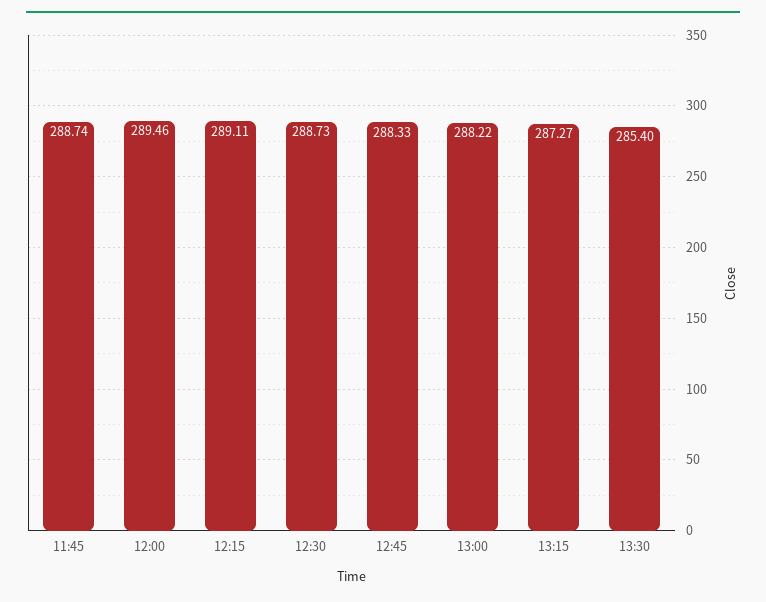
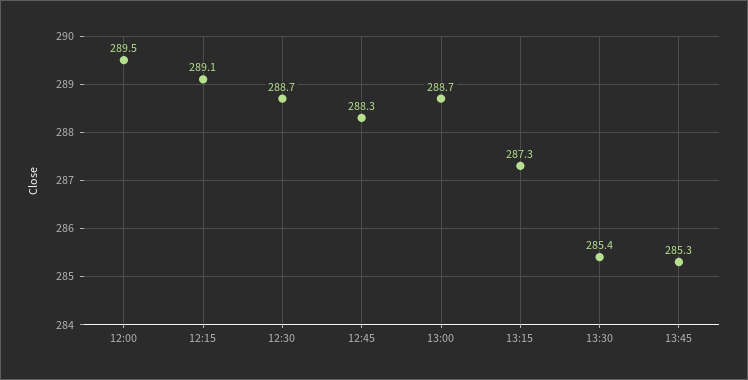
11:45: 288.74 -> none
13:00: 288.22 -> 288.7
13:45: none -> 285.3

